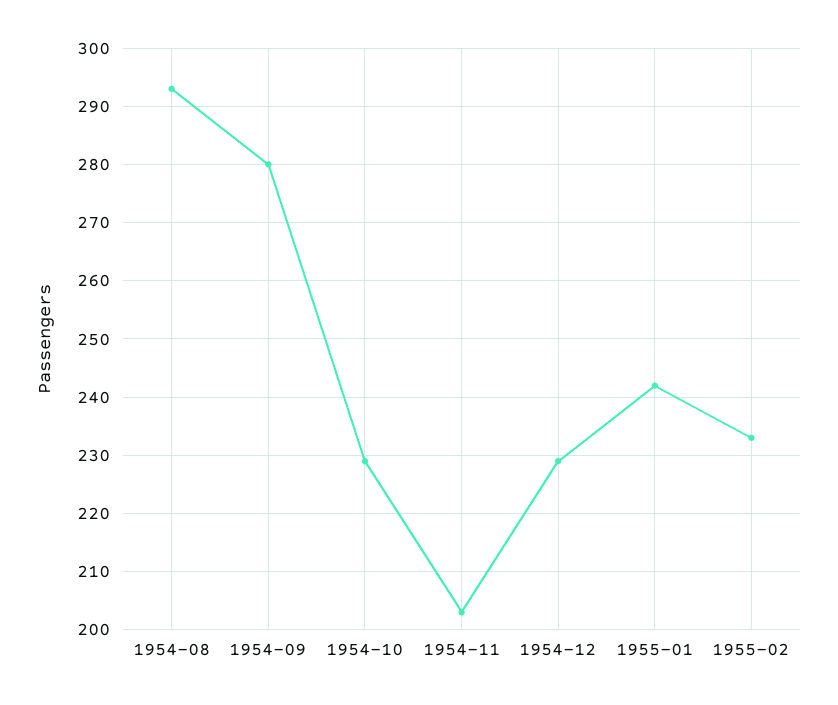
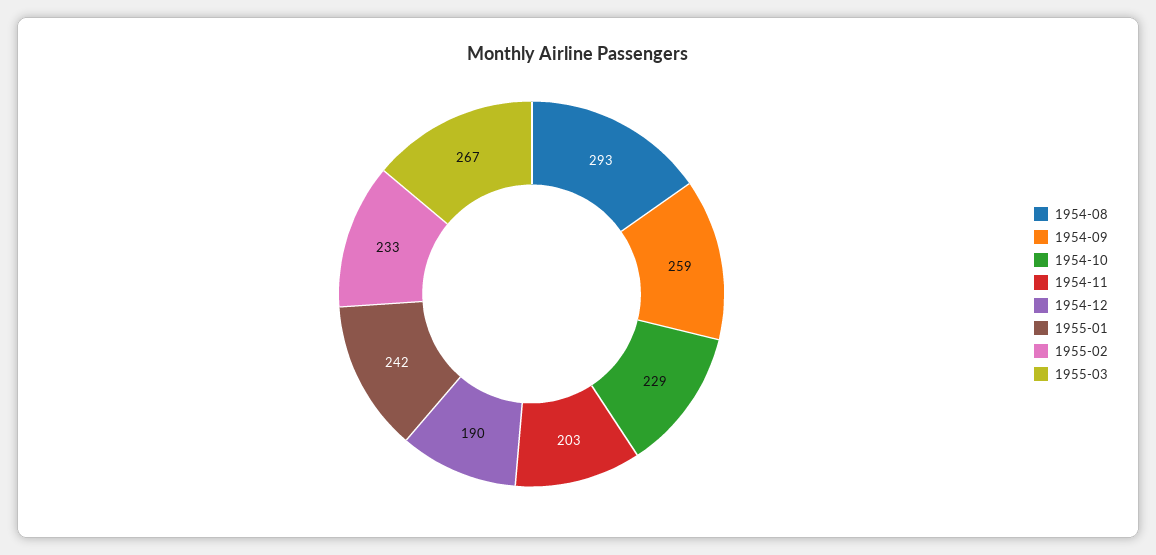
1954-09: 280 -> 259
1954-12: 230 -> 190
1955-03: none -> 267

